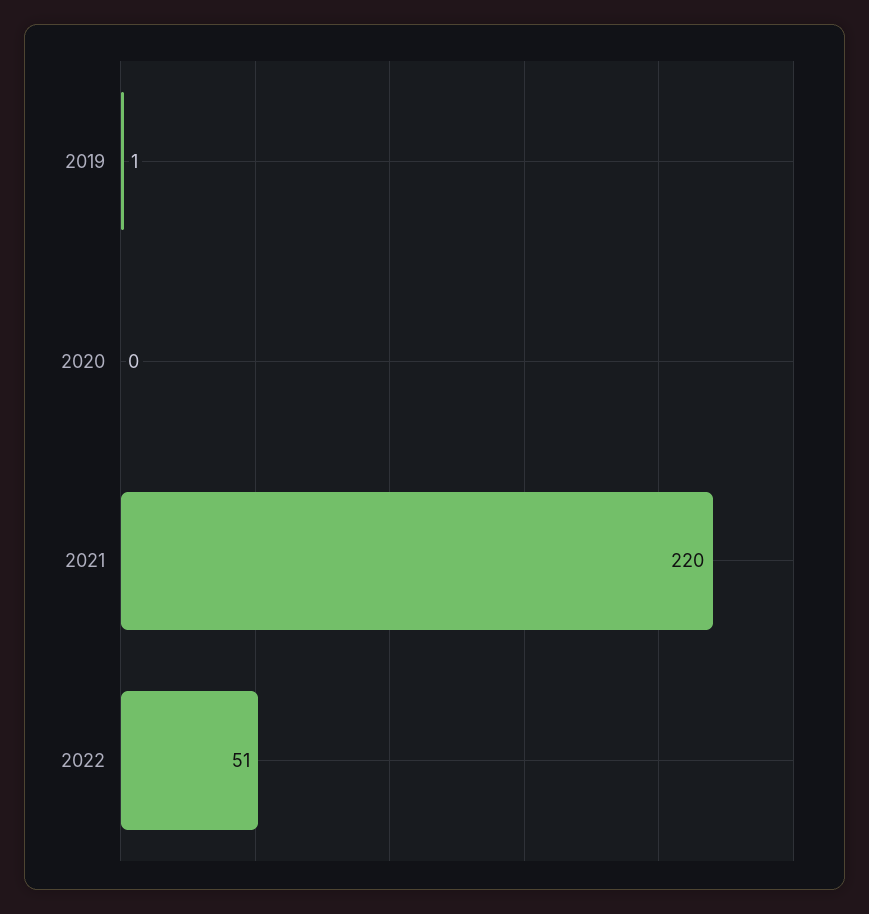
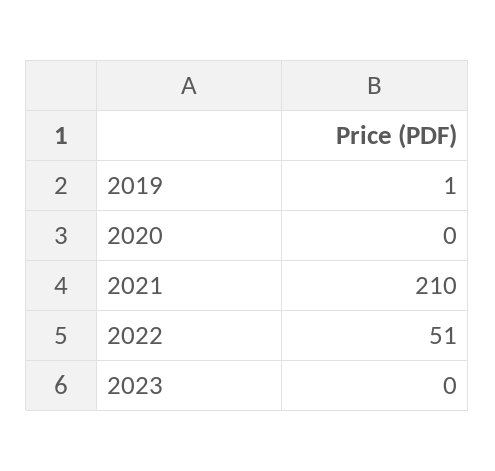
2021: 220 -> 210
2023: none -> 0

